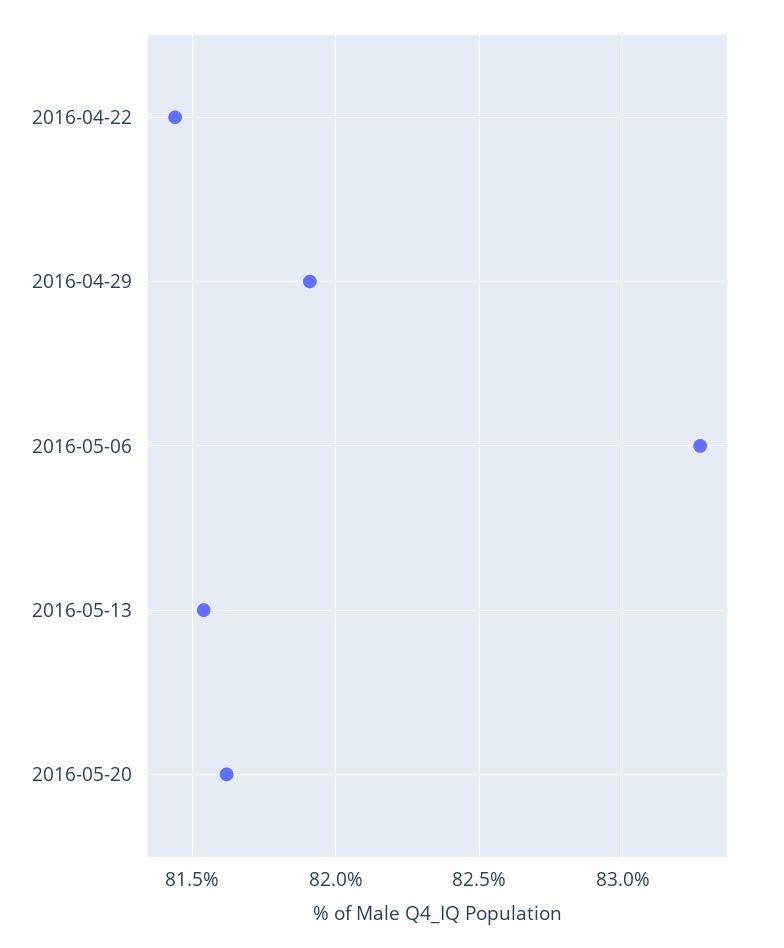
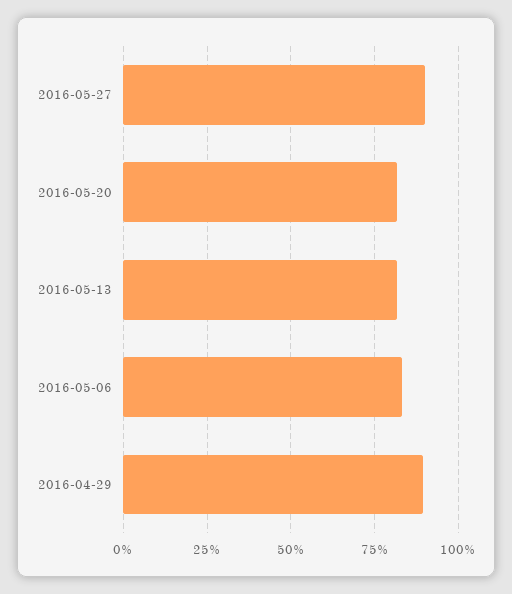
2016-04-22: 81.45 -> none
2016-04-29: 81.9 -> 90
2016-05-27: none -> 90

